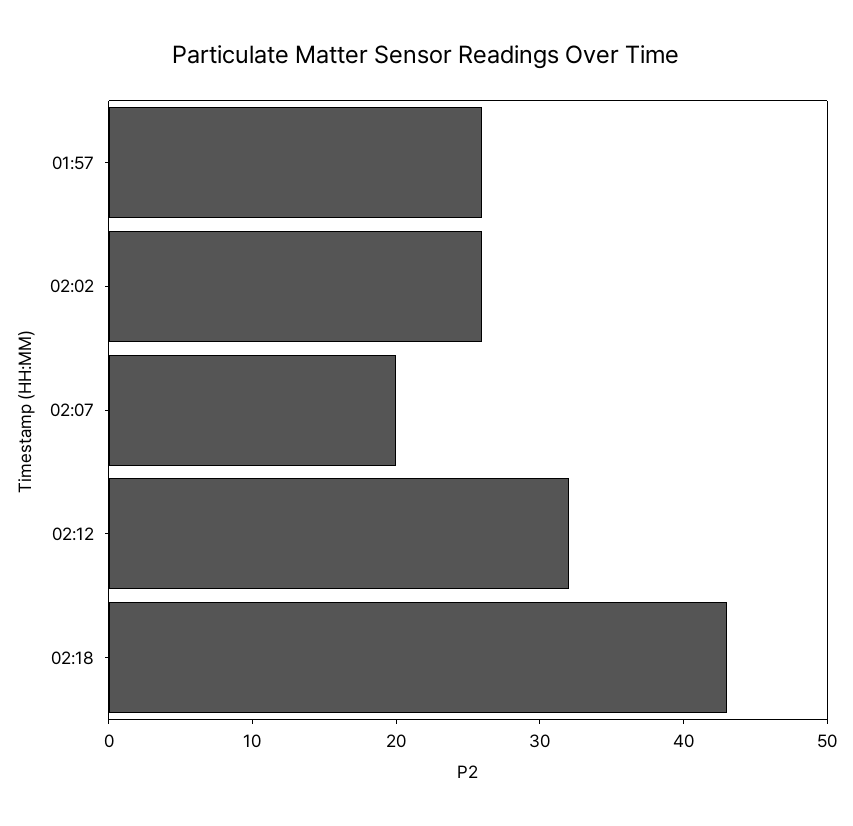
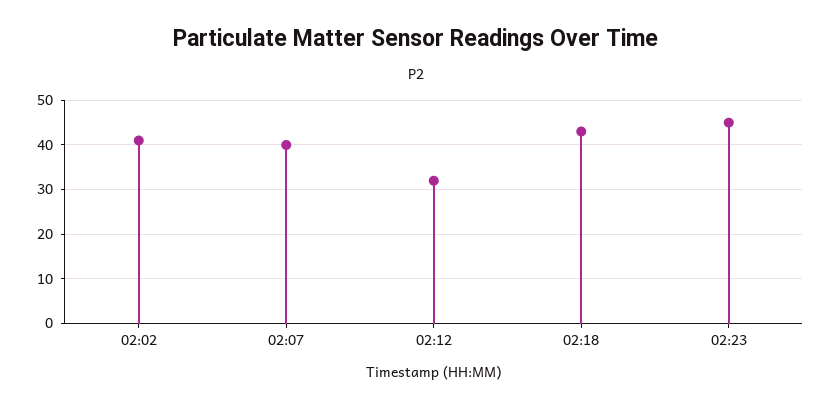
01:57: 26 -> none
02:02: 26 -> 40
02:07: 20 -> 40
02:23: none -> 45

